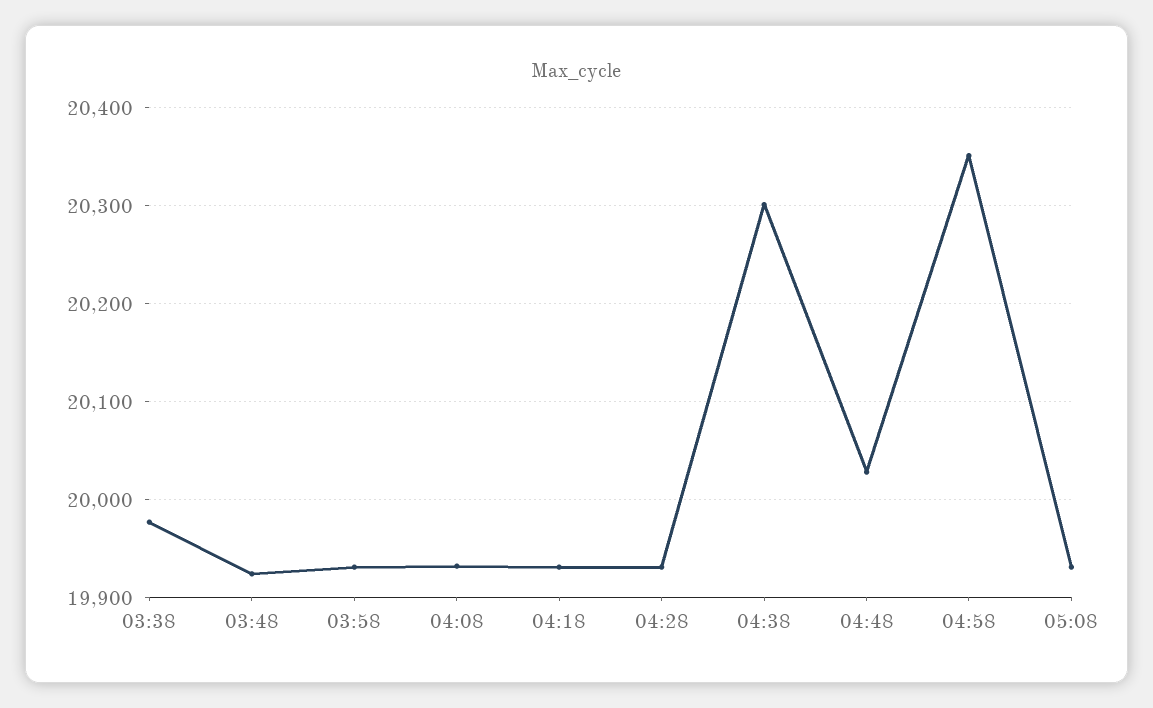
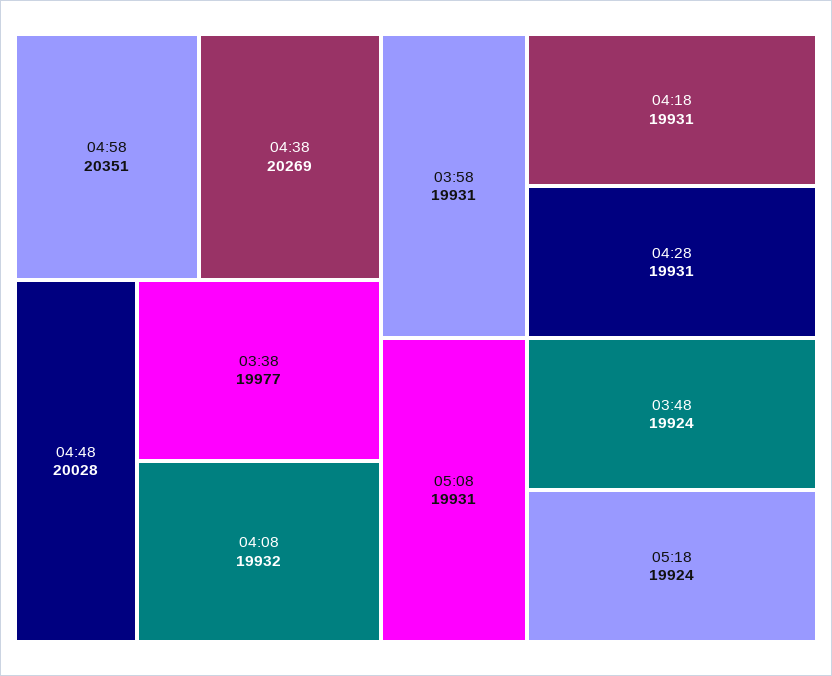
04:38: 20300 -> 20269
05:18: none -> 19924

